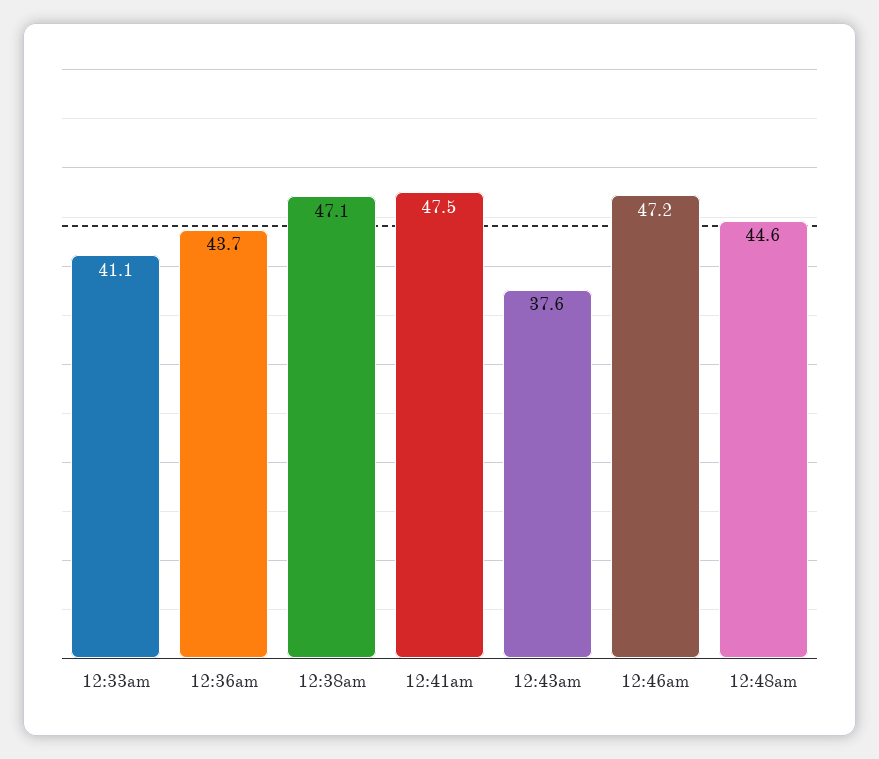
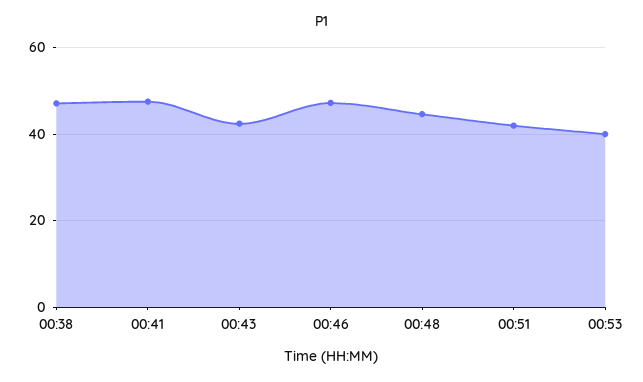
12:33am: 41.1 -> none
12:36am: 43.7 -> none
12:43am: 37.6 -> 42
00:51: none -> 42
00:53: none -> 40

